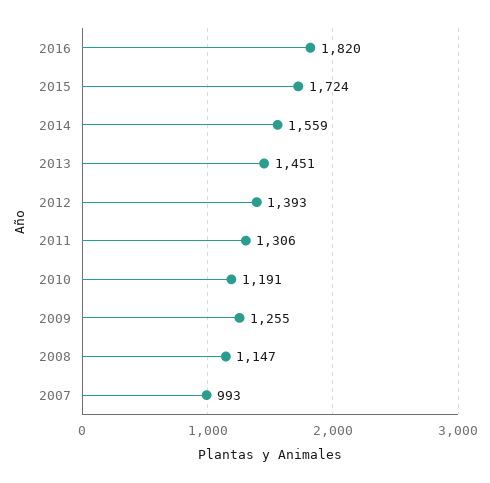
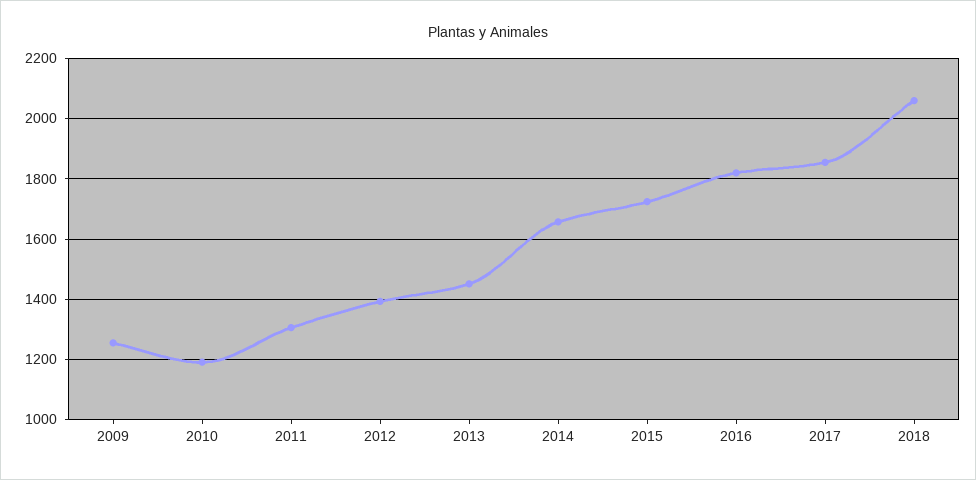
2014: 1559 -> 1660
2008: 1147 -> none
2007: 993 -> none
2017: none -> 1860
2018: none -> 2060

